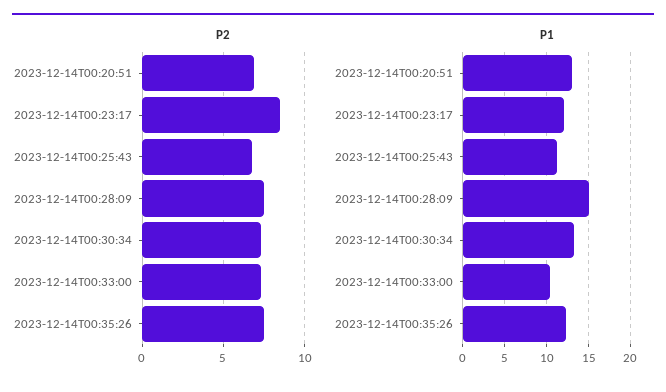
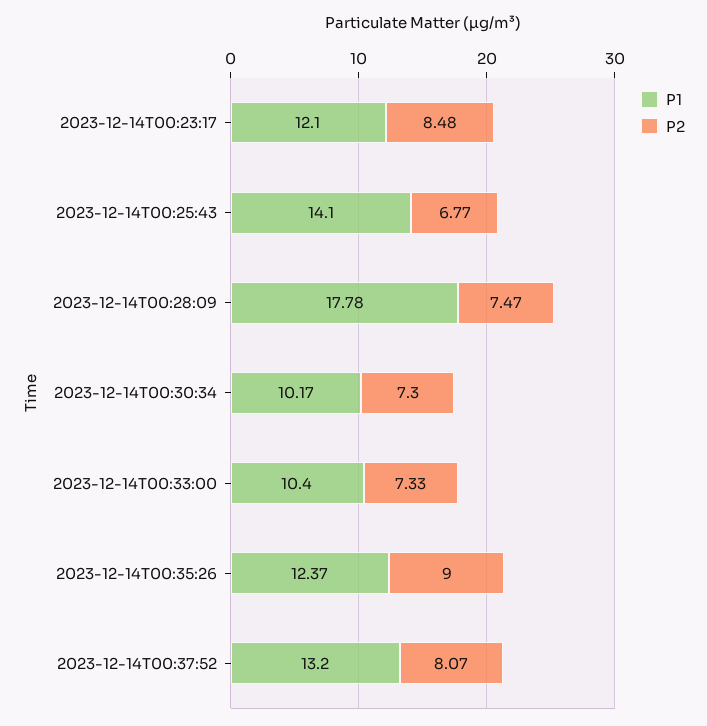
P2, 2023-12-14T00:20:51: 7 -> none
P2, 2023-12-14T00:35:26: 7.5 -> 9
P1, 2023-12-14T00:20:51: 13 -> none
P1, 2023-12-14T00:25:43: 11 -> 14.1
P1, 2023-12-14T00:28:09: 15 -> 17.78
P1, 2023-12-14T00:30:34: 13 -> 10.17
P1, 2023-12-14T00:37:52: none -> 13.2
P2, 2023-12-14T00:37:52: none -> 8.07

